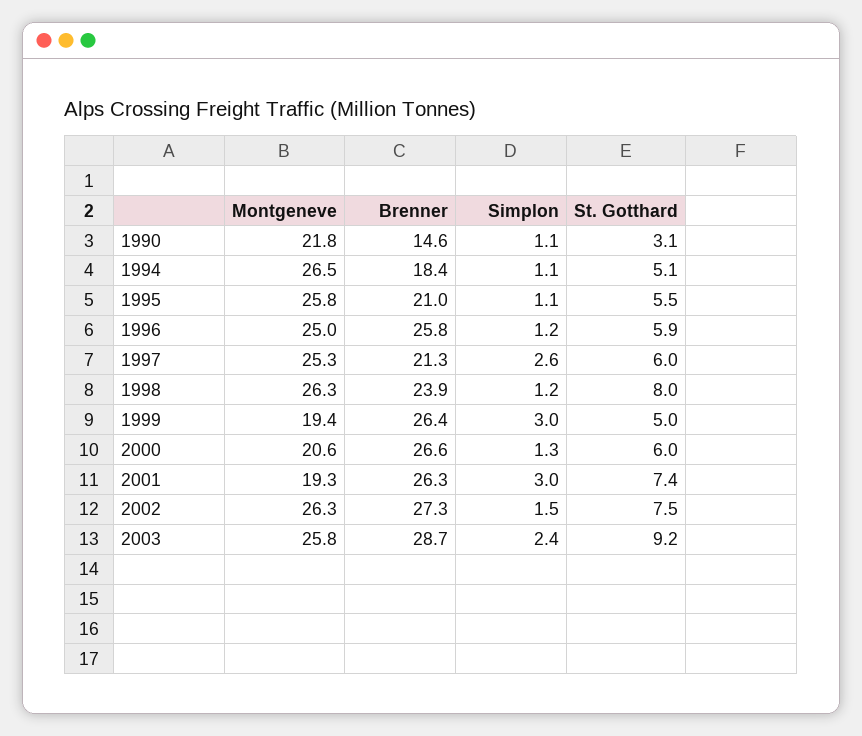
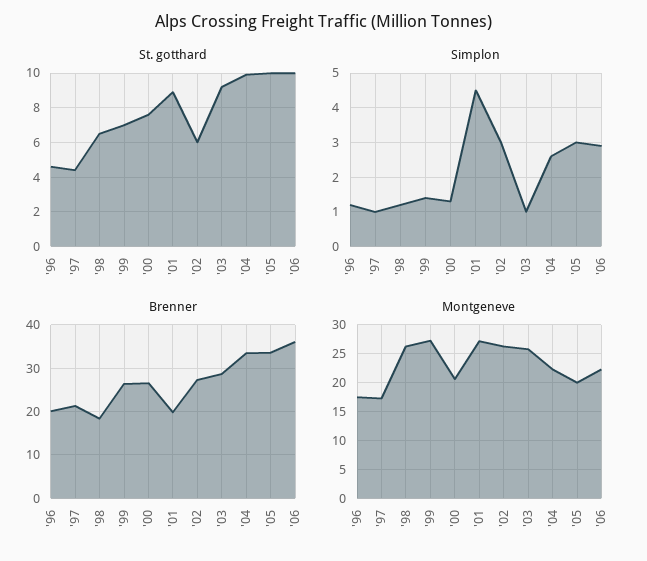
Montgeneve, 1990: 21.8 -> none
Brenner, 1990: 14.6 -> none
Simplon, 1990: 1.1 -> none
St. Gotthard, 1990: 3.1 -> none
Montgeneve, 1994: 26.5 -> none
Brenner, 1994: 18.4 -> none
Simplon, 1994: 1.1 -> none
St. Gotthard, 1994: 5.1 -> none
Montgeneve, 1995: 25.8 -> none
Brenner, 1995: 21 -> none
Simplon, 1995: 1.1 -> none
St. Gotthard, 1995: 5.5 -> none
Montgeneve, 1996: 25 -> 17.5
Brenner, 1996: 25.8 -> 20
St. Gotthard, 1996: 5.9 -> 4.5
Montgeneve, 1997: 25.3 -> 17.5
Simplon, 1997: 2.6 -> 1
St. Gotthard, 1997: 6 -> 4.5
Brenner, 1998: 23.9 -> 18
St. Gotthard, 1998: 8 -> 6.5
Montgeneve, 1999: 19.4 -> 27.5
Simplon, 1999: 3 -> 1.5
St. Gotthard, 1999: 5 -> 7
St. Gotthard, 2000: 6 -> 7.5
Montgeneve, 2001: 19.3 -> 27.5
Brenner, 2001: 26.3 -> 20
Simplon, 2001: 3 -> 4.5
St. Gotthard, 2001: 7.4 -> 9
Simplon, 2002: 1.5 -> 3
St. Gotthard, 2002: 7.5 -> 6
Simplon, 2003: 2.4 -> 1
St. Gotthard, '04: none -> 10
St. Gotthard, '05: none -> 10
St. Gotthard, '06: none -> 10
Simplon, '04: none -> 2.5
Simplon, '05: none -> 3
Simplon, '06: none -> 3
Brenner, '04: none -> 34
Brenner, '05: none -> 34
Brenner, '06: none -> 36
Montgeneve, '04: none -> 22.5
Montgeneve, '05: none -> 20
Montgeneve, '06: none -> 22.5

